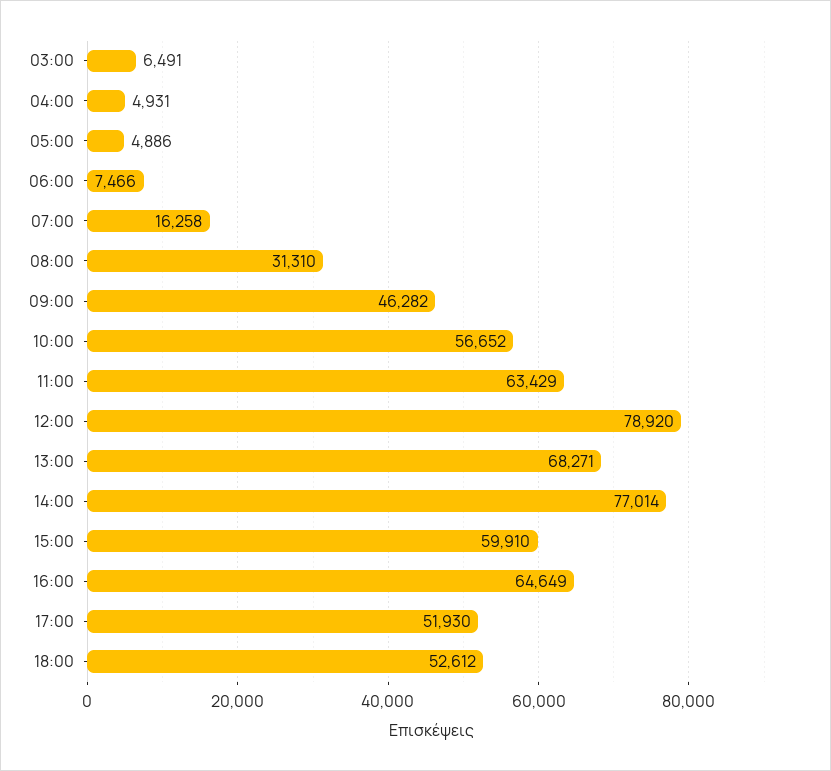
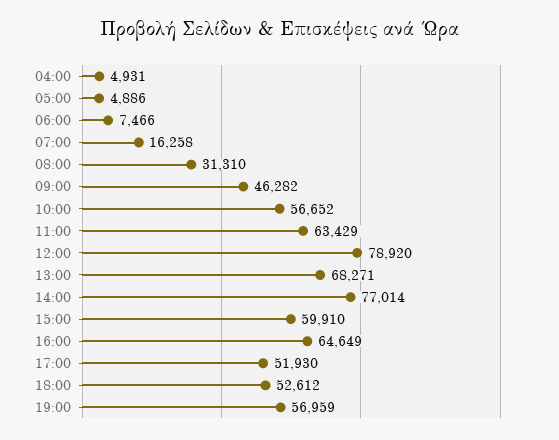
03:00: 6491 -> none
19:00: none -> 56959

